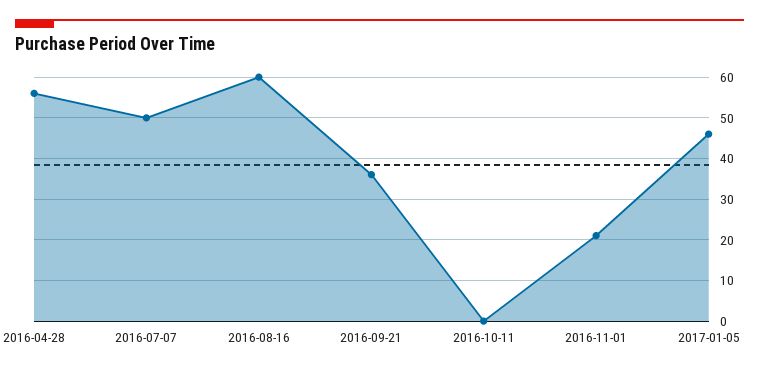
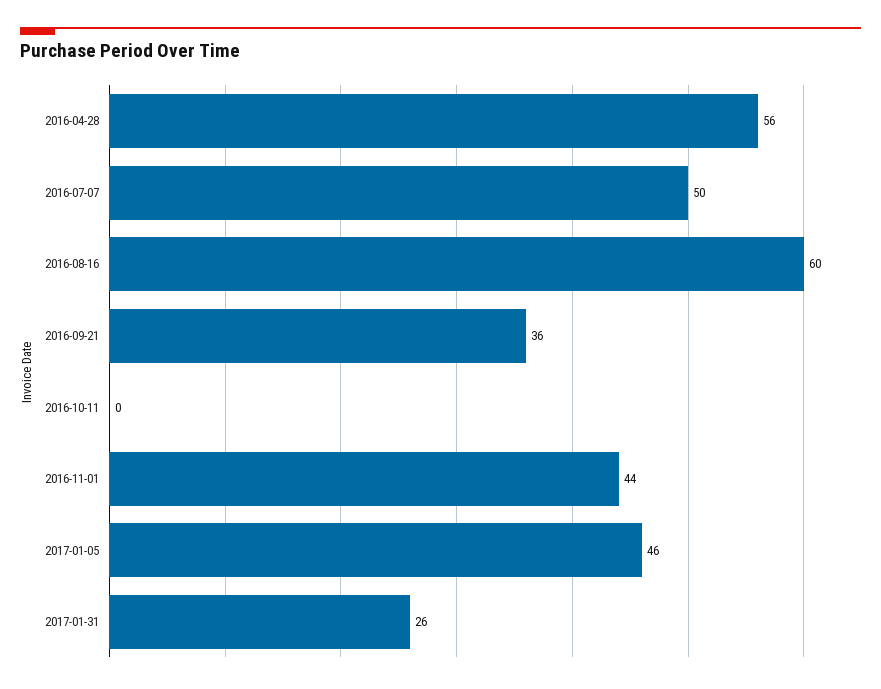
2016-11-01: 20 -> 44
2017-01-31: none -> 26

